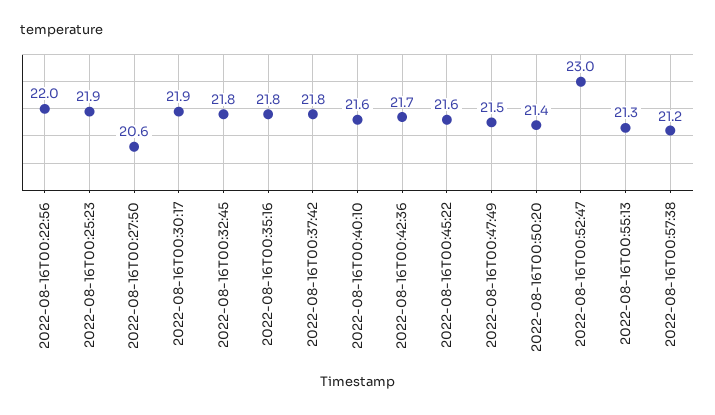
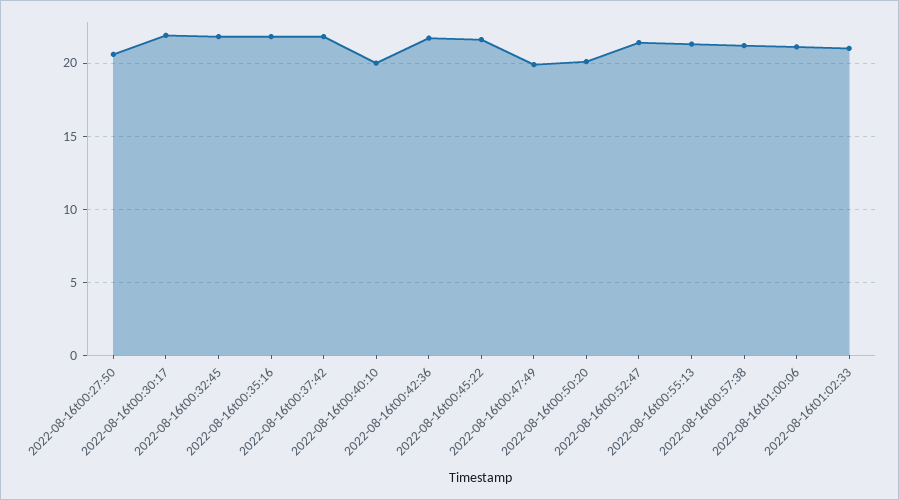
2022-08-16T00:22:56: 22 -> none
2022-08-16T00:25:23: 21.9 -> none
2022-08-16T00:40:10: 21.6 -> 20
2022-08-16T00:47:49: 21.5 -> 20
2022-08-16T00:50:20: 21.4 -> 20
2022-08-16T00:52:47: 23 -> 21.5
2022-08-16t01:00:06: none -> 21
2022-08-16t01:02:33: none -> 21

